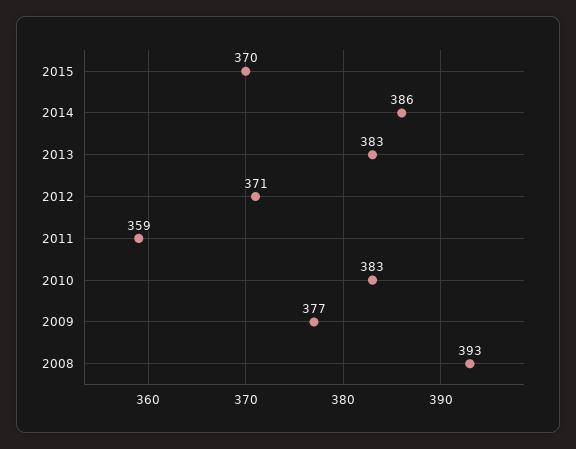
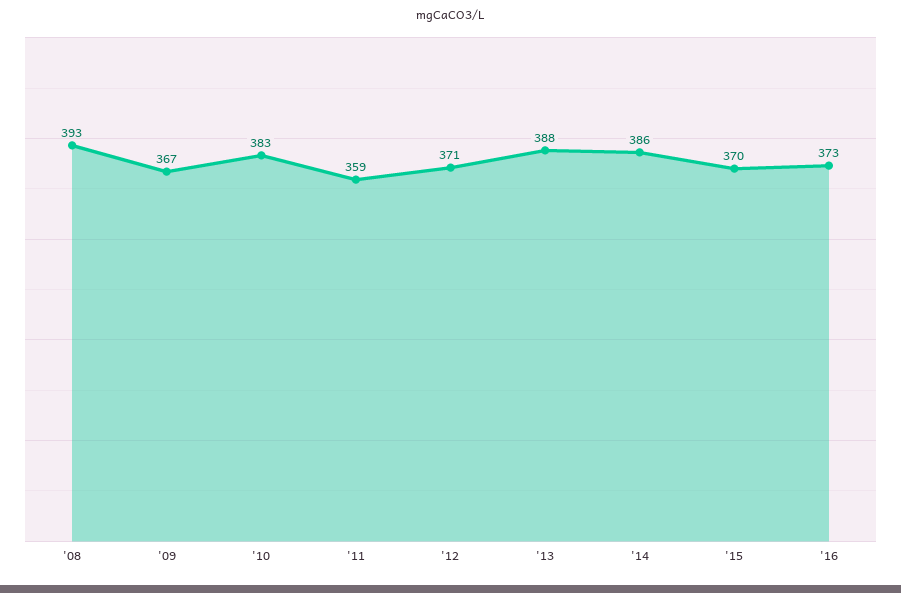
2013: 383 -> 388
2009: 377 -> 367
'16: none -> 373

